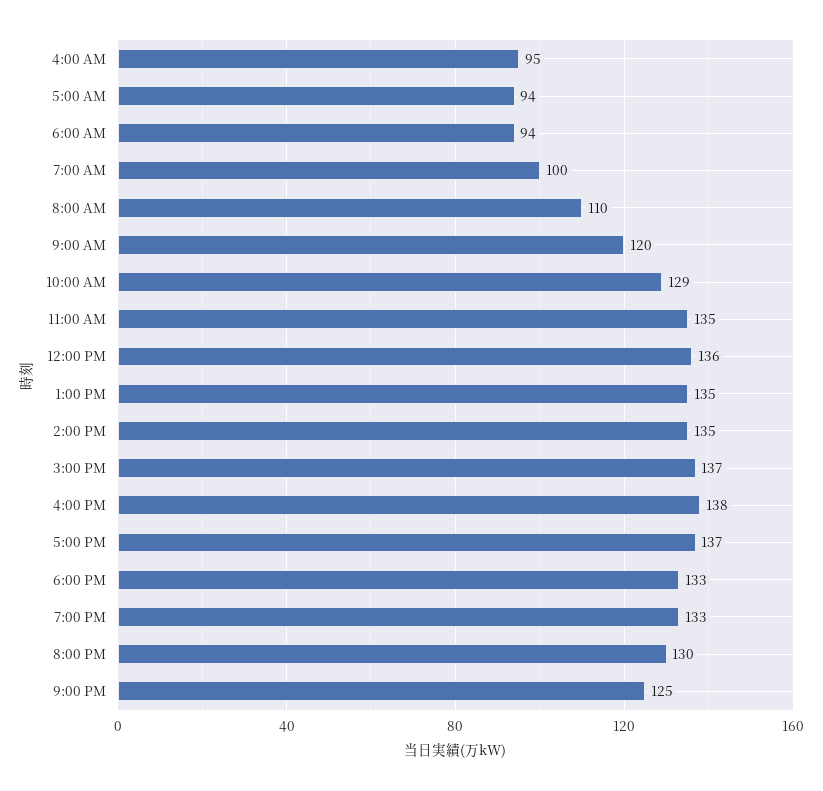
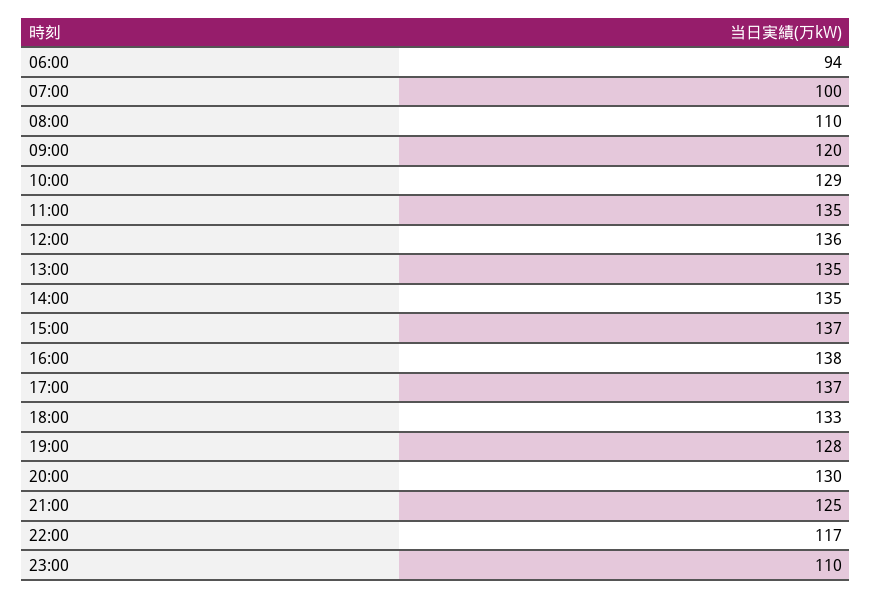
4:00 AM: 95 -> none
5:00 AM: 94 -> none
7:00 PM: 133 -> 128
22:00: none -> 117
23:00: none -> 110

